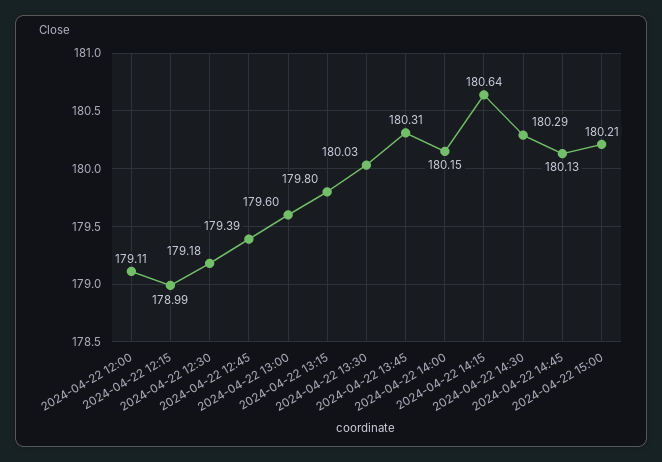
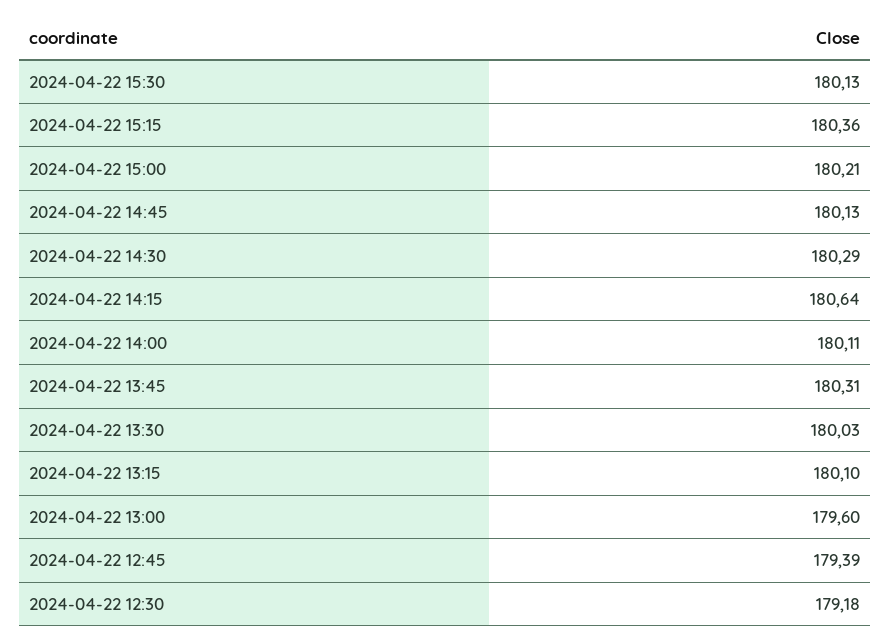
2024-04-22 12:00: 179.11 -> none
2024-04-22 12:15: 178.99 -> none
2024-04-22 13:15: 179.8 -> 180.1
2024-04-22 14:00: 180.15 -> 180.11
2024-04-22 15:30: none -> 180.13
2024-04-22 15:15: none -> 180.36

